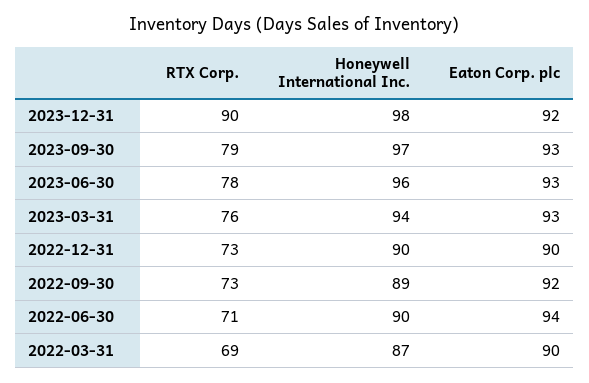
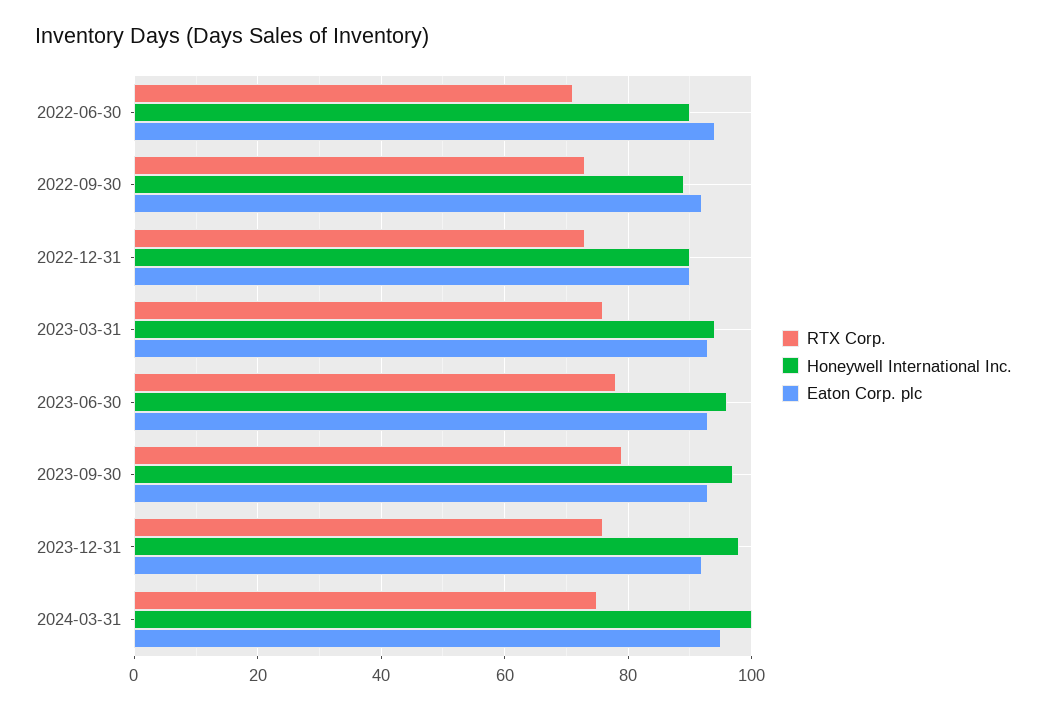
RTX Corp., 2023-12-31: 90 -> 75
RTX Corp., 2022-03-31: 69 -> none
Honeywell International Inc., 2022-03-31: 87 -> none
Eaton Corp. plc, 2022-03-31: 90 -> none
RTX Corp., 2024-03-31: none -> 75
Honeywell International Inc., 2024-03-31: none -> 100
Eaton Corp. plc, 2024-03-31: none -> 95

